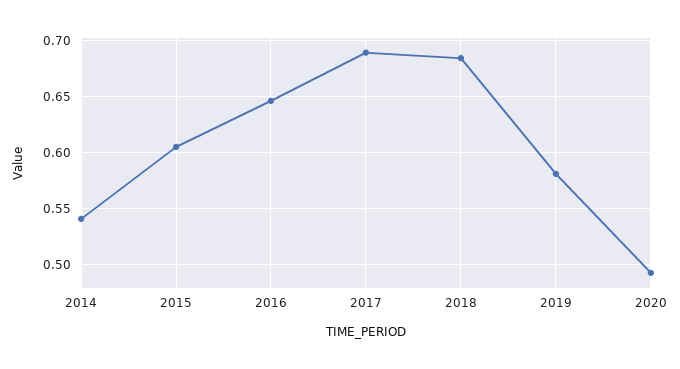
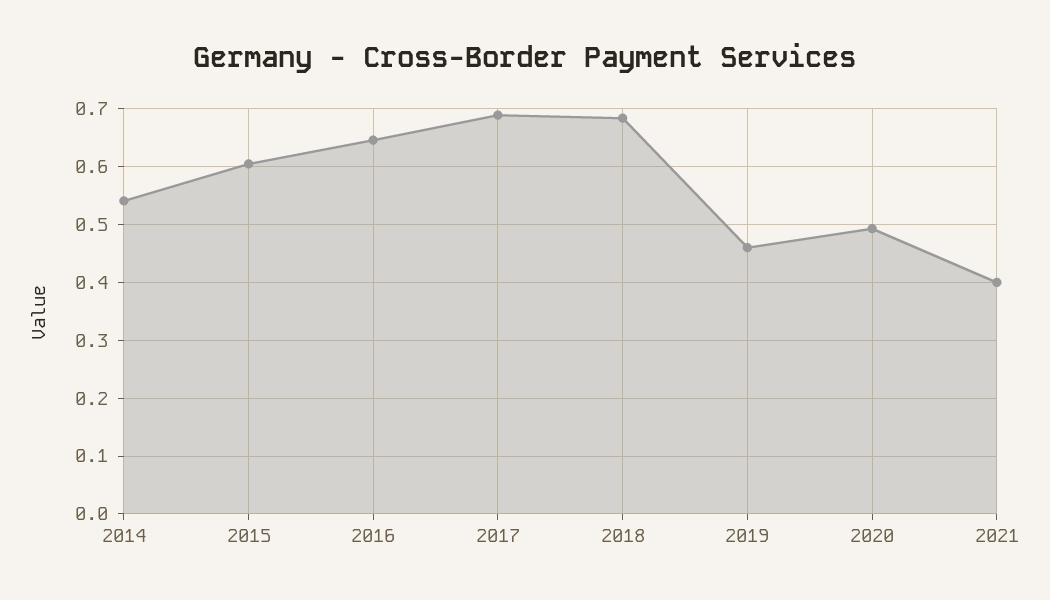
2019: 0.58 -> 0.46
2021: none -> 0.4

